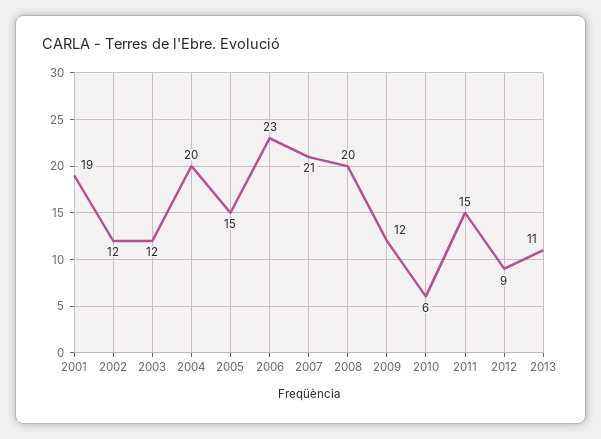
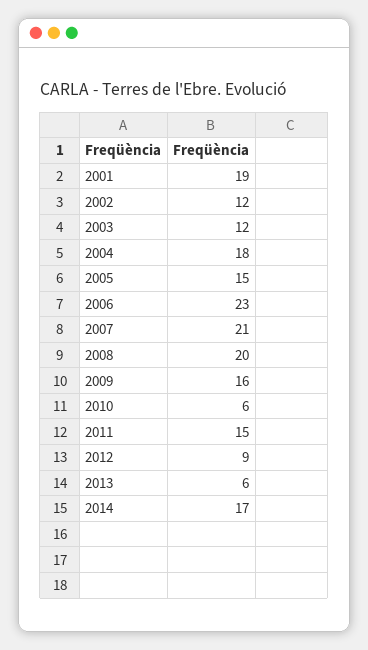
2004: 20 -> 18
2009: 12 -> 16
2013: 11 -> 6
2014: none -> 17

